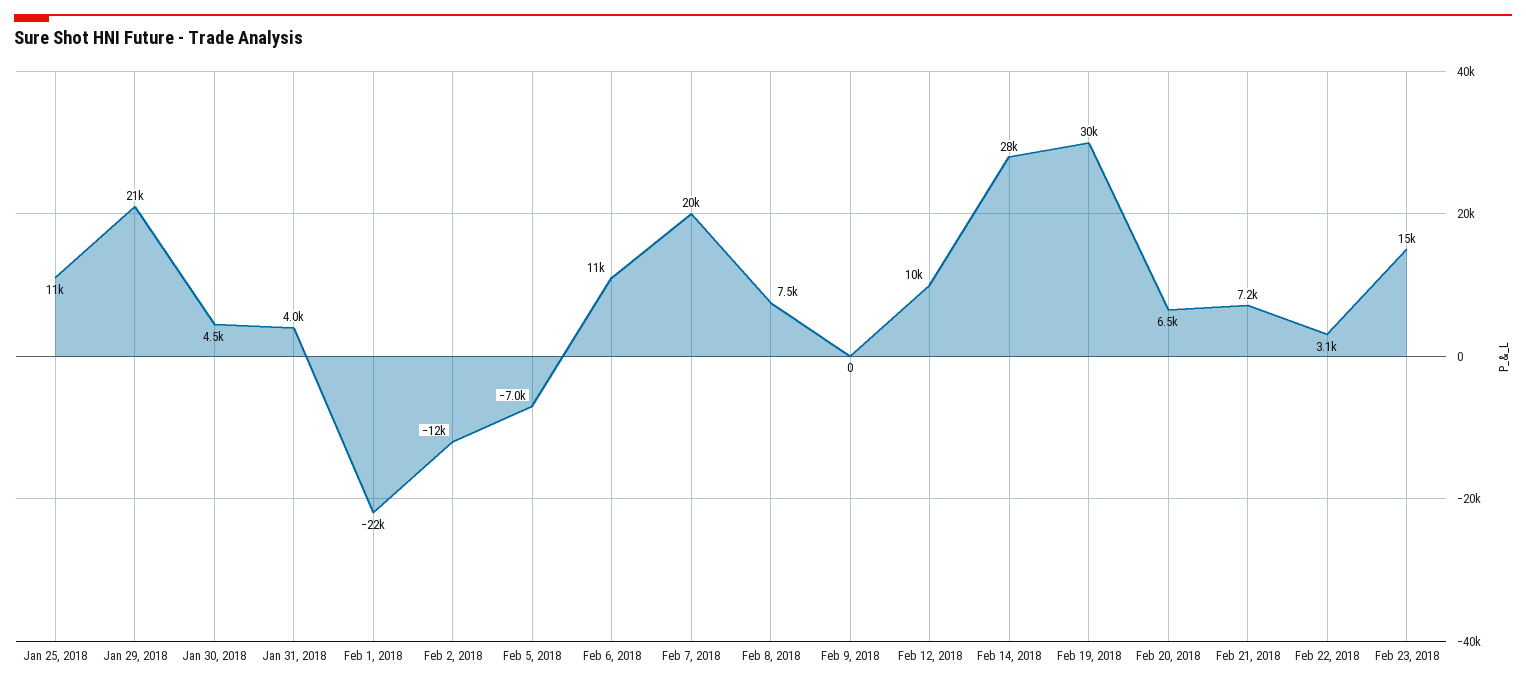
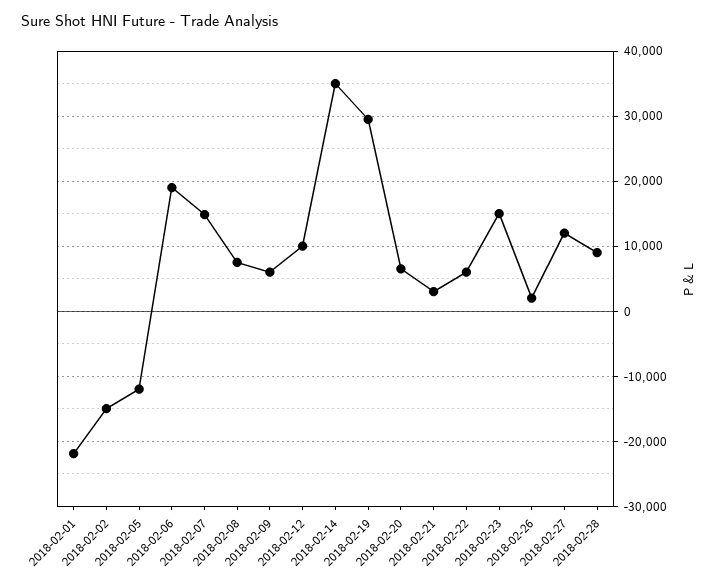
Jan 25, 2018: 11000 -> none
Jan 29, 2018: 21000 -> none
Jan 30, 2018: 4500 -> none
Jan 31, 2018: 4000 -> none
Feb 2, 2018: -12000 -> -15000
Feb 5, 2018: -7000 -> -12000
Feb 6, 2018: 11000 -> 19000
Feb 7, 2018: 20000 -> 15000
Feb 9, 2018: 0 -> 6000
Feb 14, 2018: 28000 -> 35000
Feb 21, 2018: 7200 -> 3000
Feb 22, 2018: 3100 -> 6000
2018-02-26: none -> 2000
2018-02-27: none -> 12000
2018-02-28: none -> 9000

